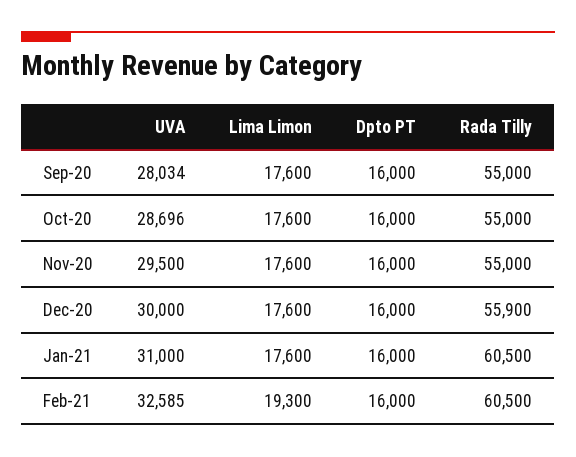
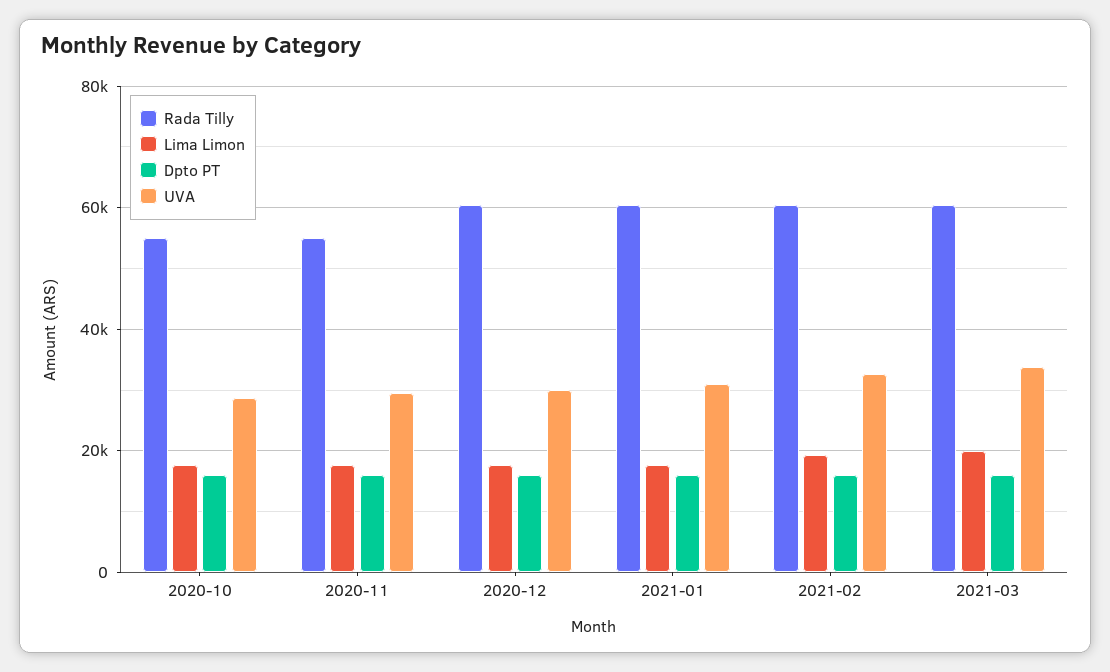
UVA, Sep-20: 28034 -> none
Lima Limon, Sep-20: 17600 -> none
Dpto PT, Sep-20: 16000 -> none
Rada Tilly, Sep-20: 55000 -> none
Rada Tilly, Dec-20: 55900 -> 60000
Rada Tilly, 2021-03: none -> 60000
Lima Limon, 2021-03: none -> 20000
Dpto PT, 2021-03: none -> 16000
UVA, 2021-03: none -> 34000

